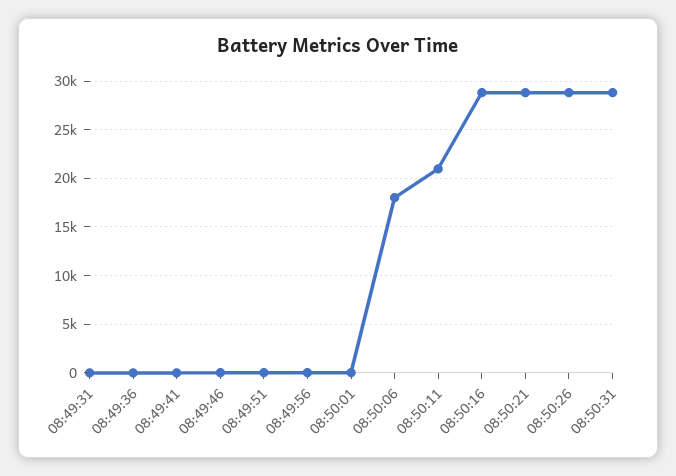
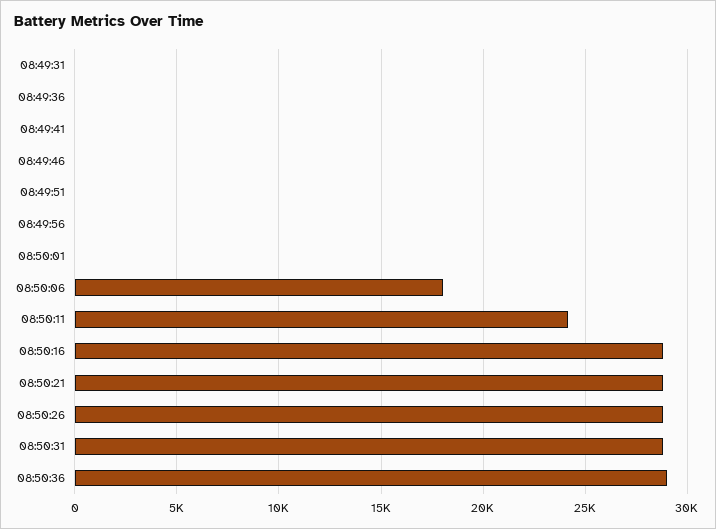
08:50:11: 21000 -> 24000
08:50:36: none -> 29000

